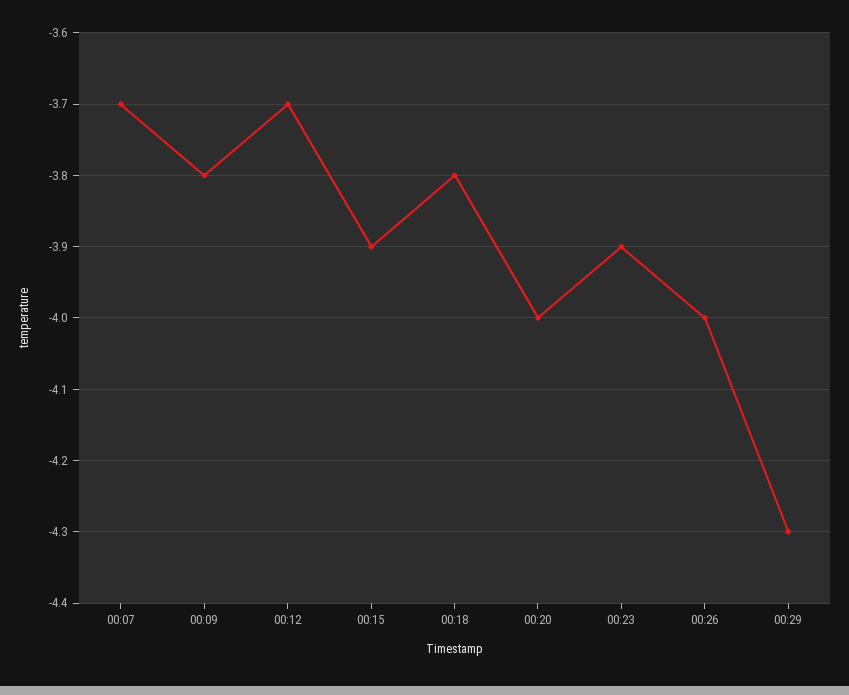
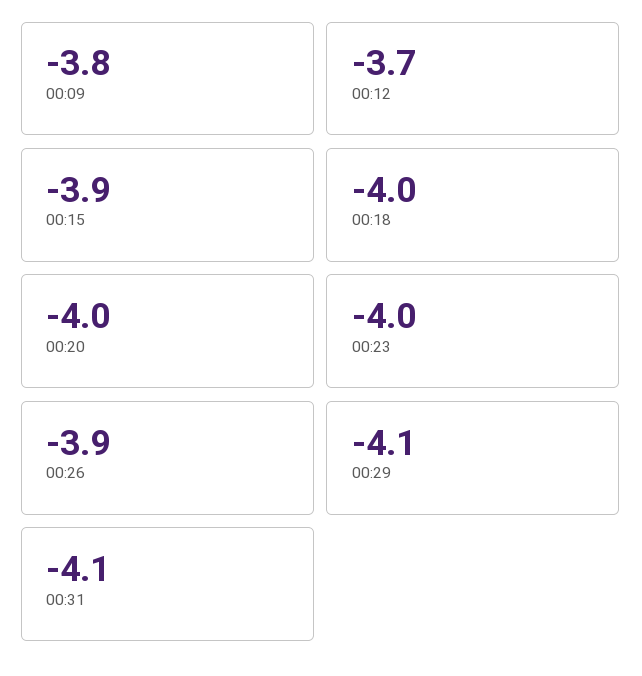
00:07: -3.7 -> none
00:18: -3.8 -> -4
00:23: -3.9 -> -4
00:26: -4 -> -3.9
00:29: -4.3 -> -4.1
00:31: none -> -4.1

